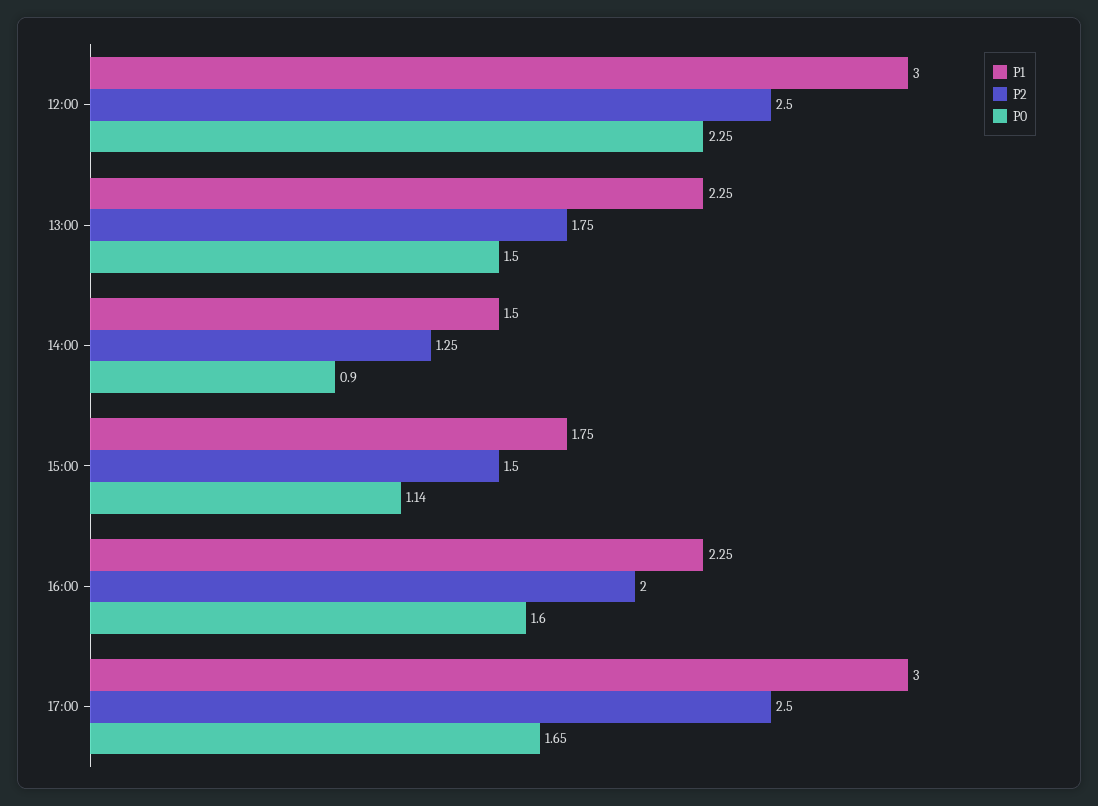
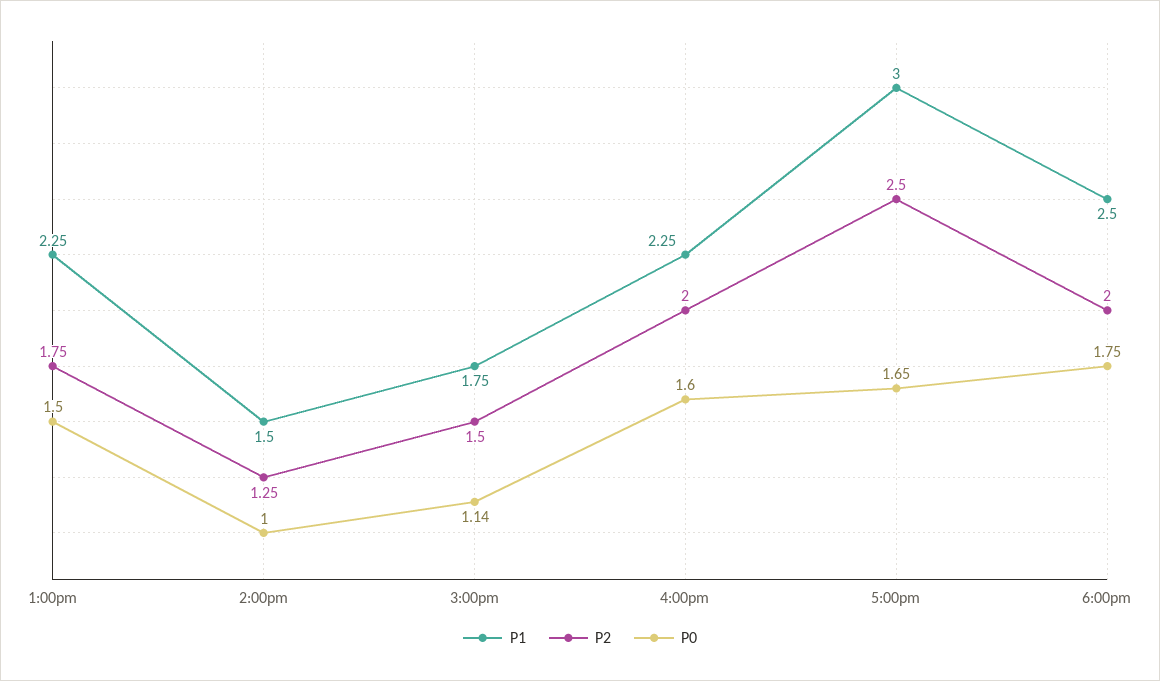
P1, 12:00: 3 -> none
P2, 12:00: 2.5 -> none
P0, 12:00: 2.25 -> none
P0, 14:00: 0.9 -> 1
P1, 6:00pm: none -> 2.5
P2, 6:00pm: none -> 2
P0, 6:00pm: none -> 1.75

